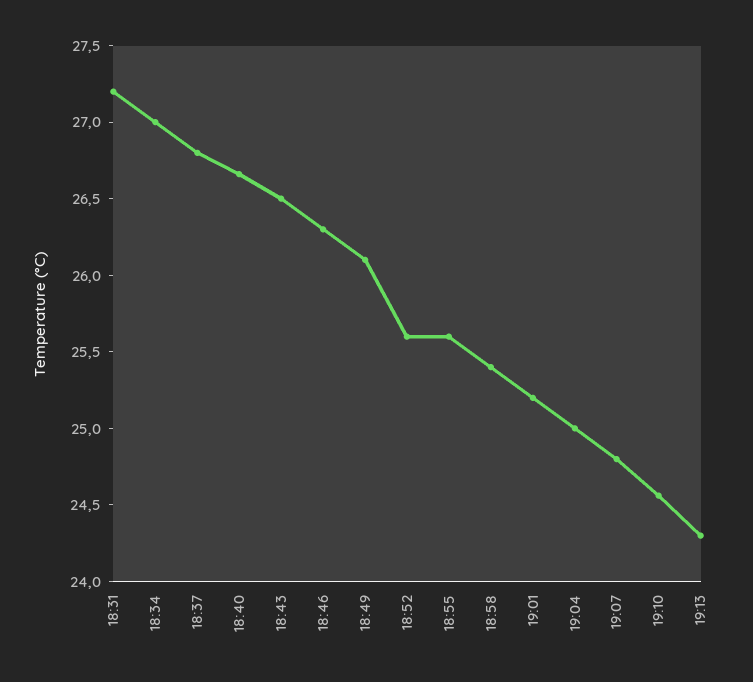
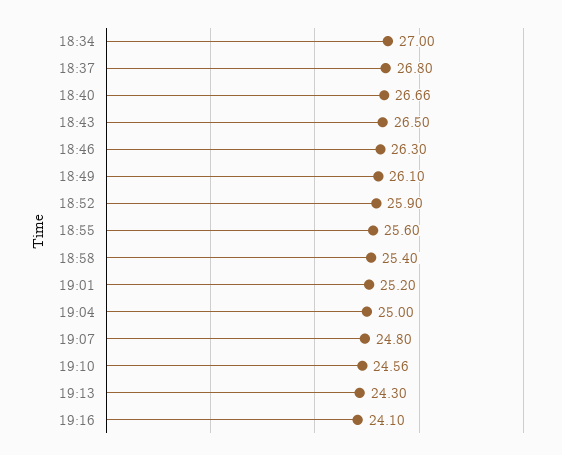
18:31: 27.2 -> none
18:52: 25.6 -> 25.9
19:16: none -> 24.1

